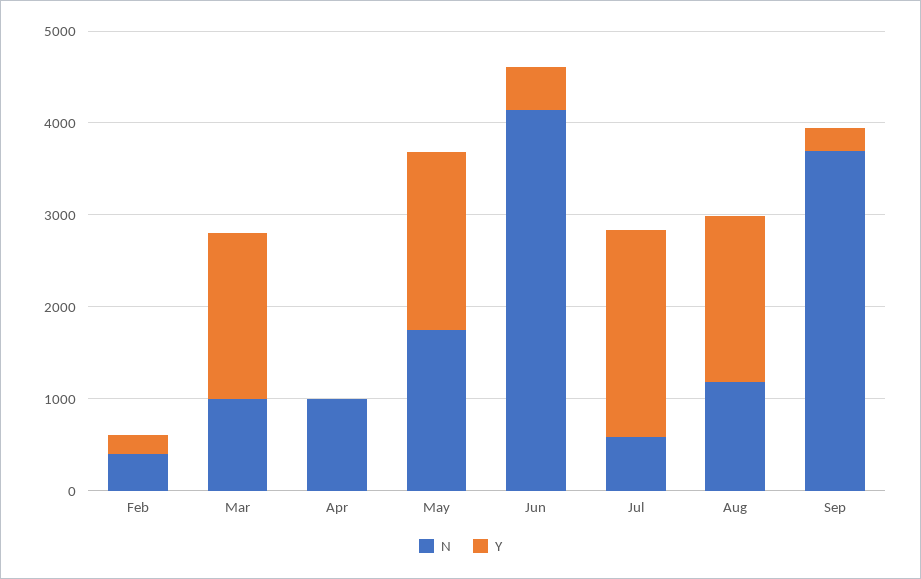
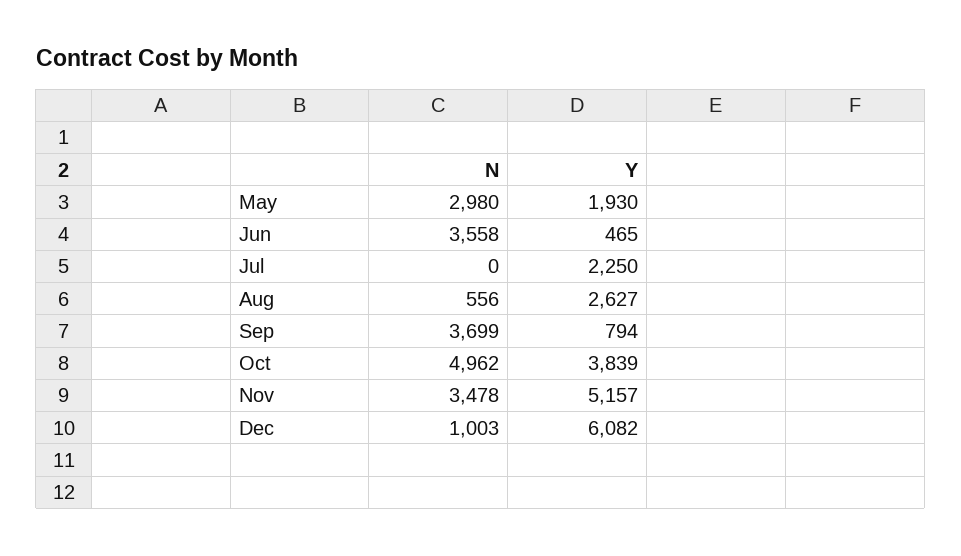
N, Feb: 400 -> none
Y, Feb: 200 -> none
N, Mar: 1000 -> none
Y, Mar: 1800 -> none
N, Apr: 1000 -> none
Y, Apr: 0 -> none
N, May: 1800 -> 2980
N, Jun: 4200 -> 3558
N, Jul: 600 -> 0
N, Aug: 1200 -> 556
Y, Aug: 1800 -> 2627
Y, Sep: 200 -> 794
N, Oct: none -> 4962
Y, Oct: none -> 3839
N, Nov: none -> 3478
Y, Nov: none -> 5157
N, Dec: none -> 1003
Y, Dec: none -> 6082

